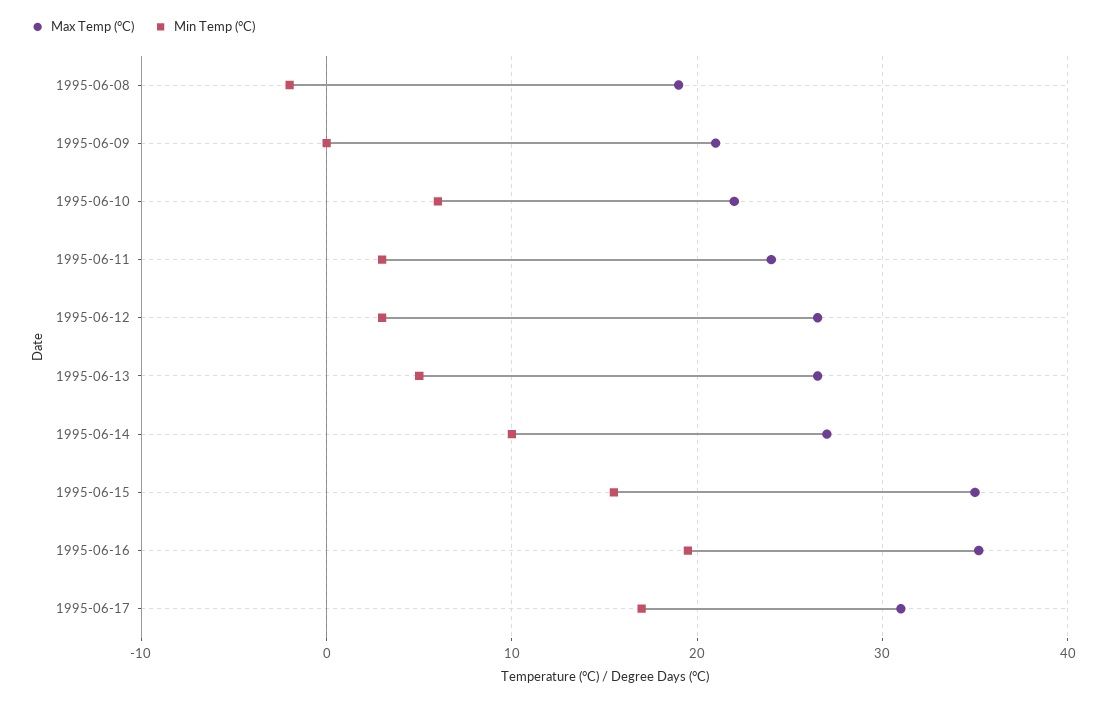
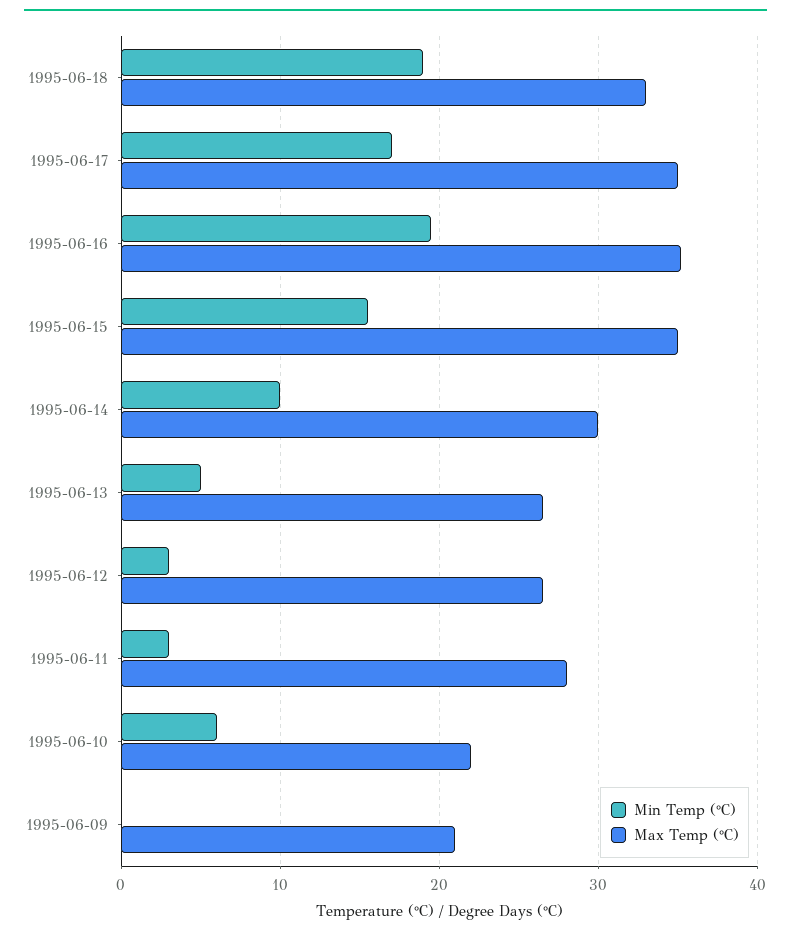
Max Temp (°C), 1995-06-08: 19 -> none
Min Temp (°C), 1995-06-08: -2 -> none
Max Temp (°C), 1995-06-11: 24 -> 28
Max Temp (°C), 1995-06-14: 27 -> 30
Max Temp (°C), 1995-06-17: 31 -> 35
Min Temp (°C), 1995-06-18: none -> 19
Max Temp (°C), 1995-06-18: none -> 33

